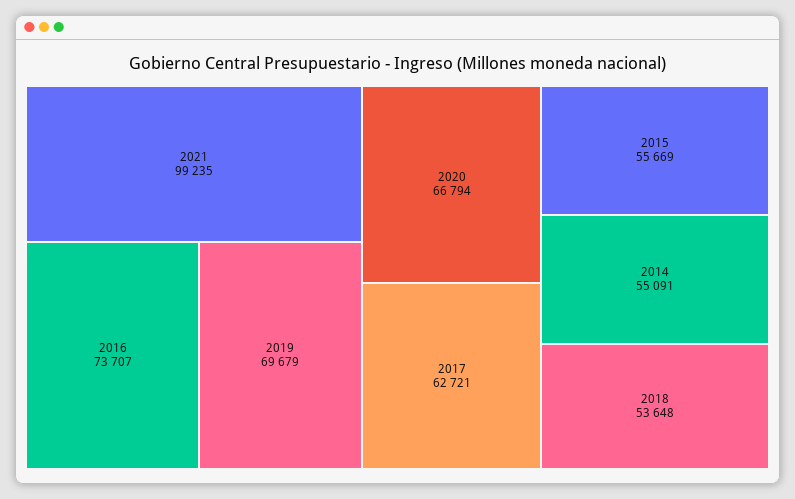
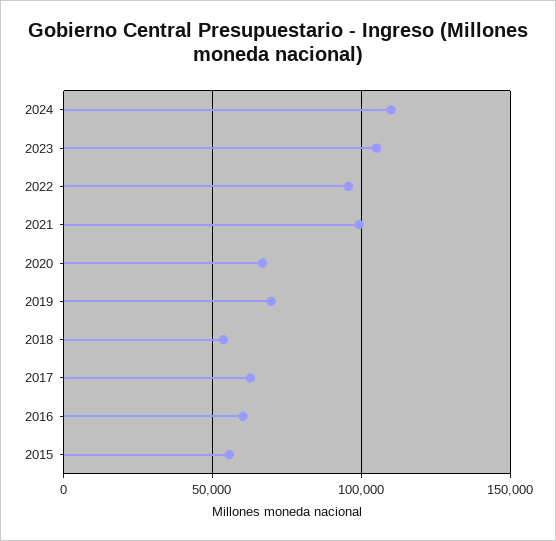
2016: 73707 -> 60000
2014: 55091 -> none
2024: none -> 110000
2023: none -> 105000
2022: none -> 95000

